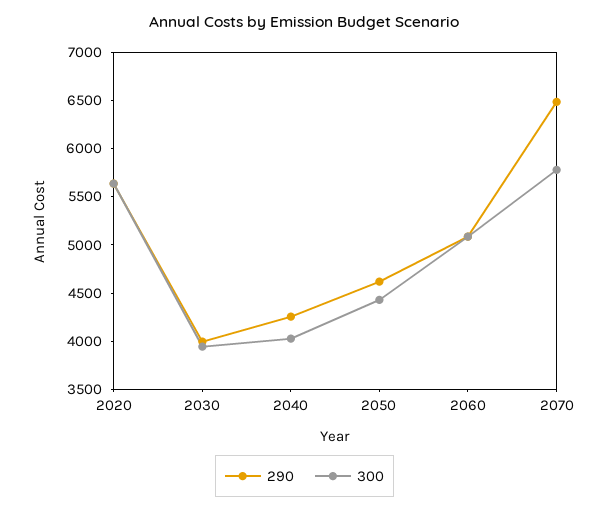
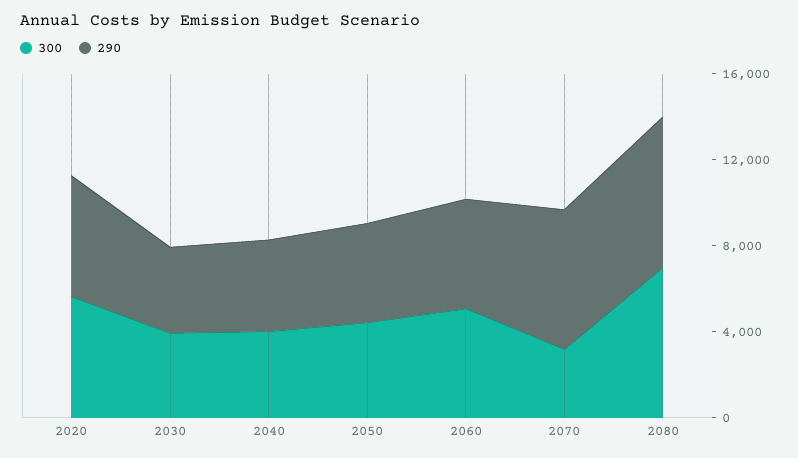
300, 2070: 5800 -> 3000
300, 2080: none -> 7000
290, 2080: none -> 7000

